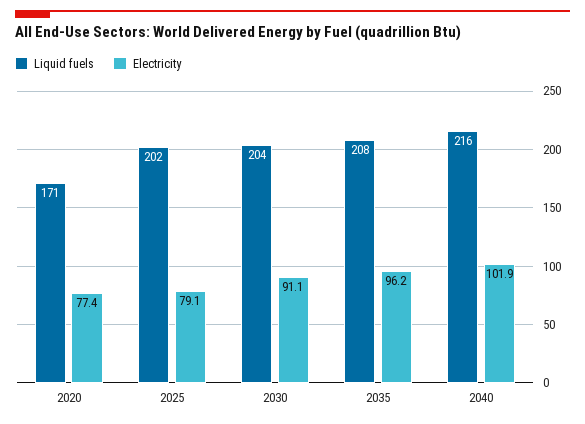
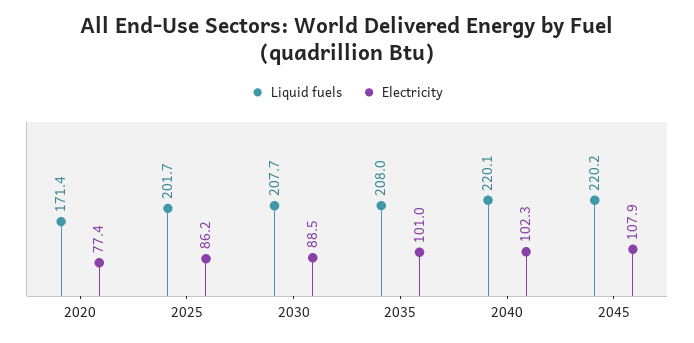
Electricity, 2025: 79.1 -> 86.2
Liquid fuels, 2030: 204 -> 207.7
Electricity, 2030: 91.1 -> 88.5
Electricity, 2035: 96.2 -> 101
Liquid fuels, 2040: 216 -> 220.1
Electricity, 2040: 101.9 -> 102.3
Liquid fuels, 2045: none -> 220.2
Electricity, 2045: none -> 107.9

